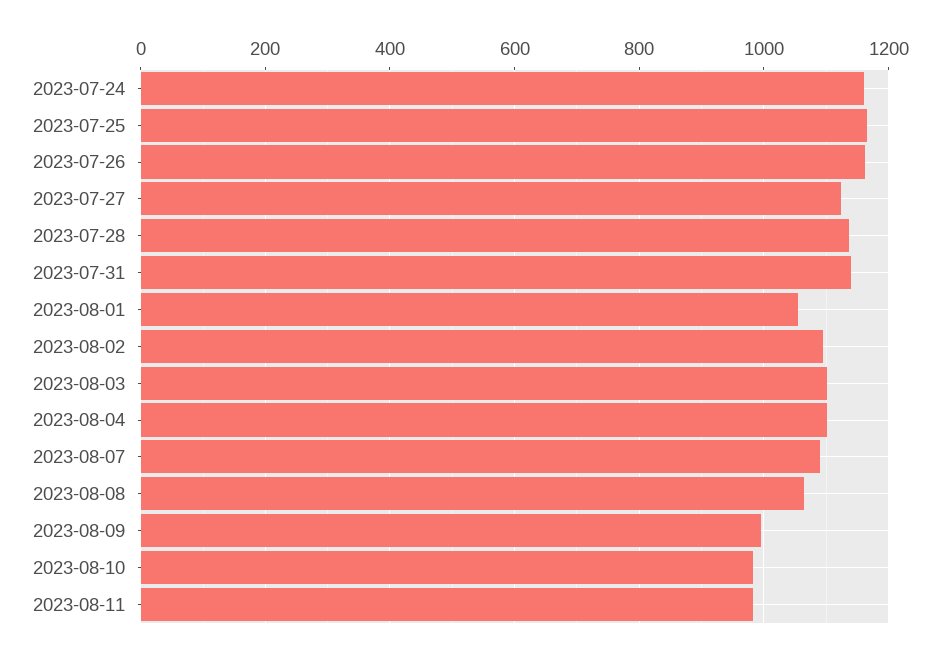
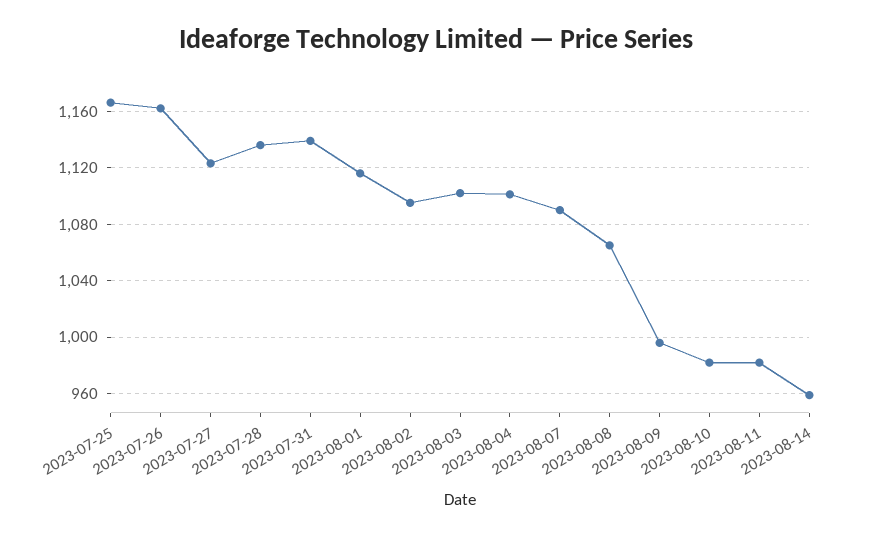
2023-07-24: 1160 -> none
2023-08-01: 1060 -> 1115
2023-08-14: none -> 960

